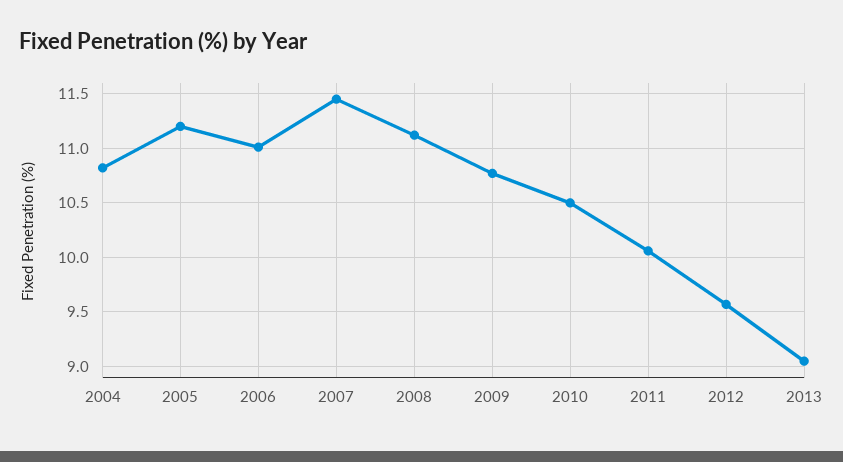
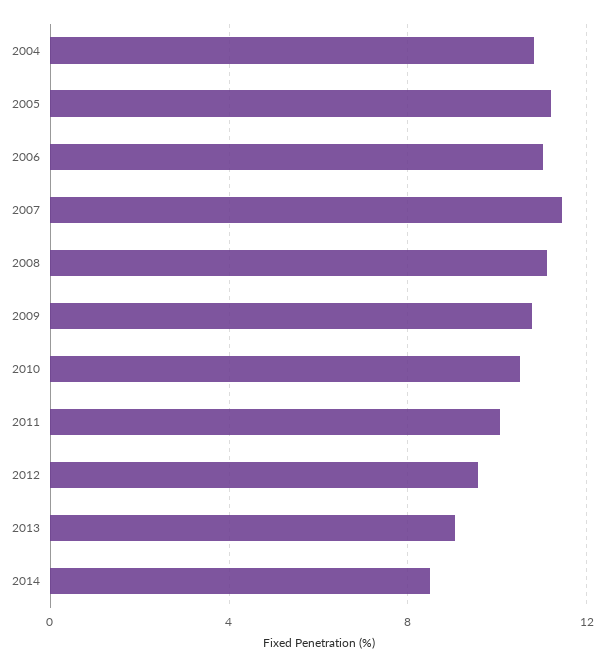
2014: none -> 8.5

